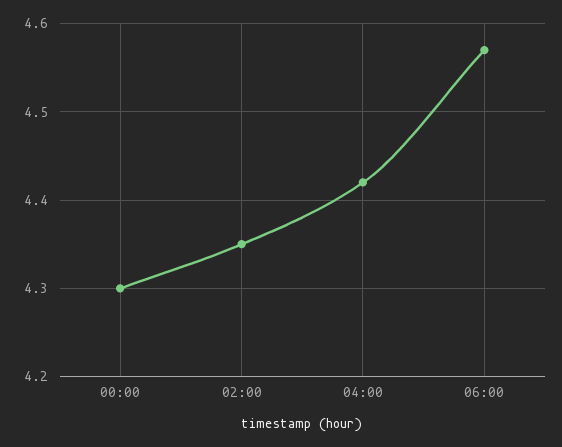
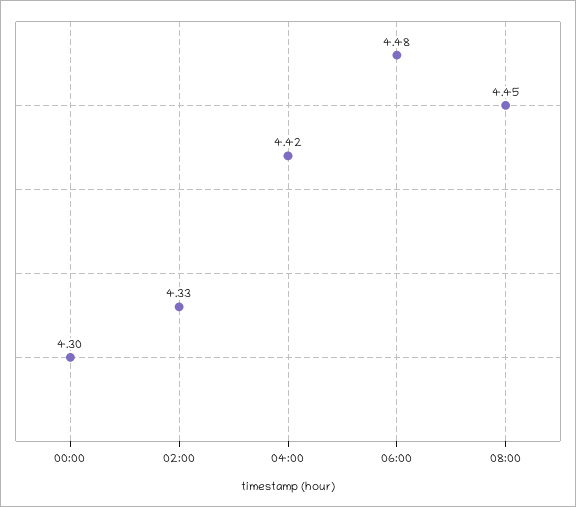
02:00: 4.35 -> 4.33
06:00: 4.57 -> 4.48
08:00: none -> 4.45

